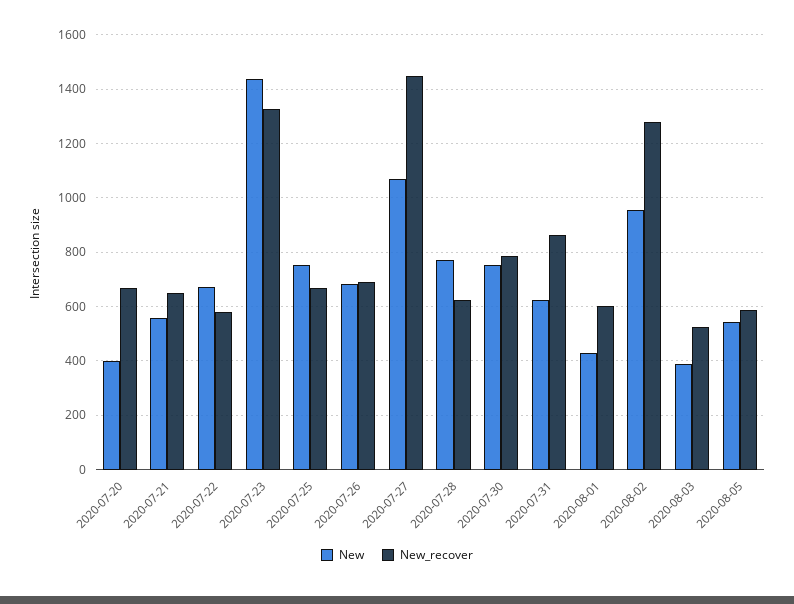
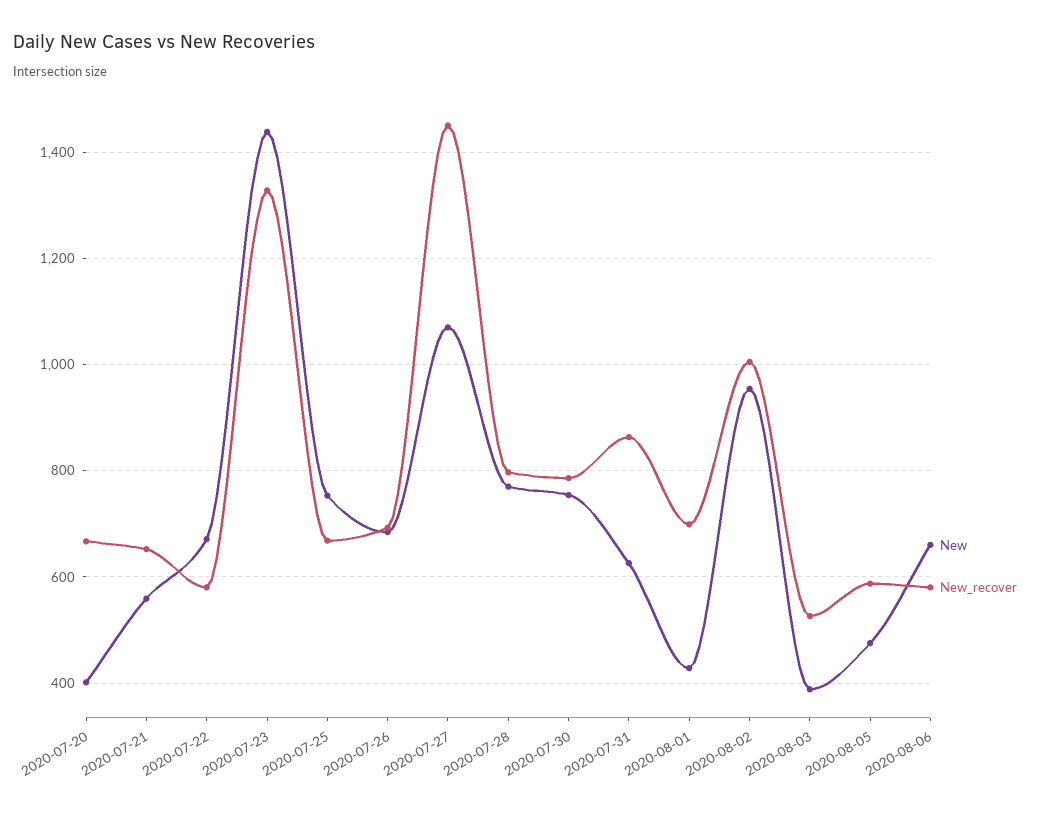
New_recover, 2020-07-28: 625 -> 800
New_recover, 2020-08-01: 600 -> 700
New_recover, 2020-08-02: 1275 -> 1000
New, 2020-08-05: 550 -> 480
New, 2020-08-06: none -> 660
New_recover, 2020-08-06: none -> 580

